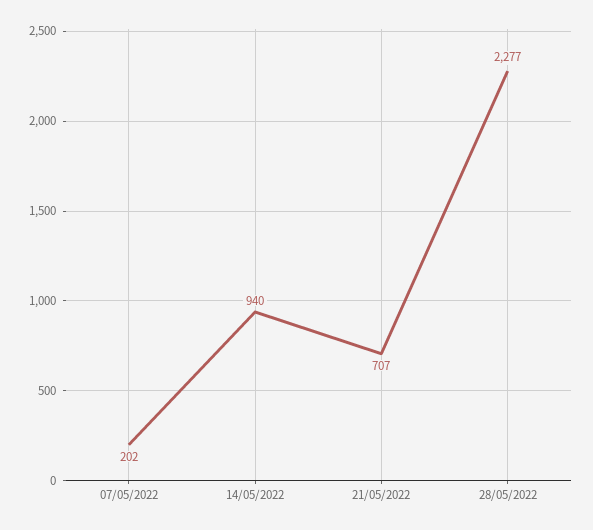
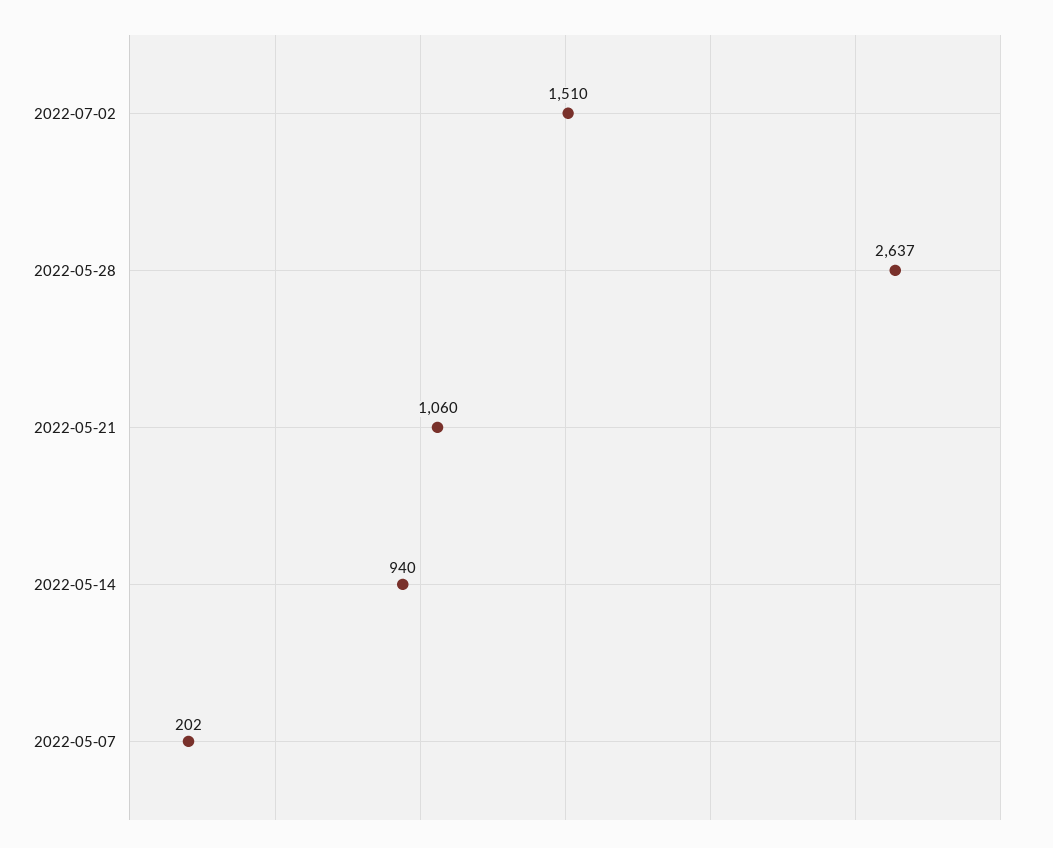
21/05/2022: 707 -> 1060
28/05/2022: 2277 -> 2637
2022-07-02: none -> 1510

